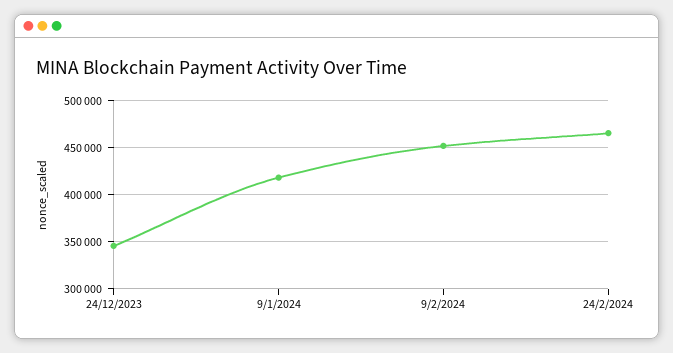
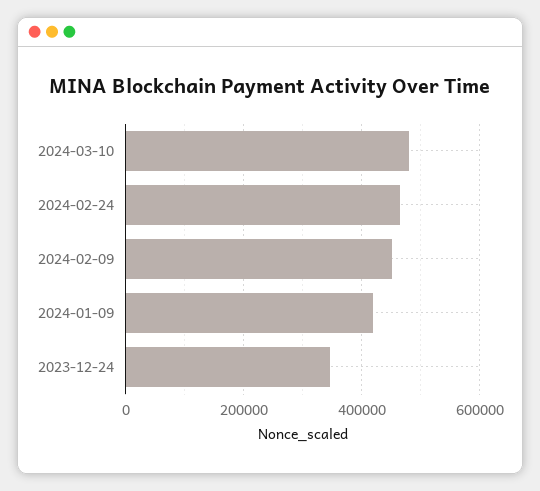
2024-03-10: none -> 480000

